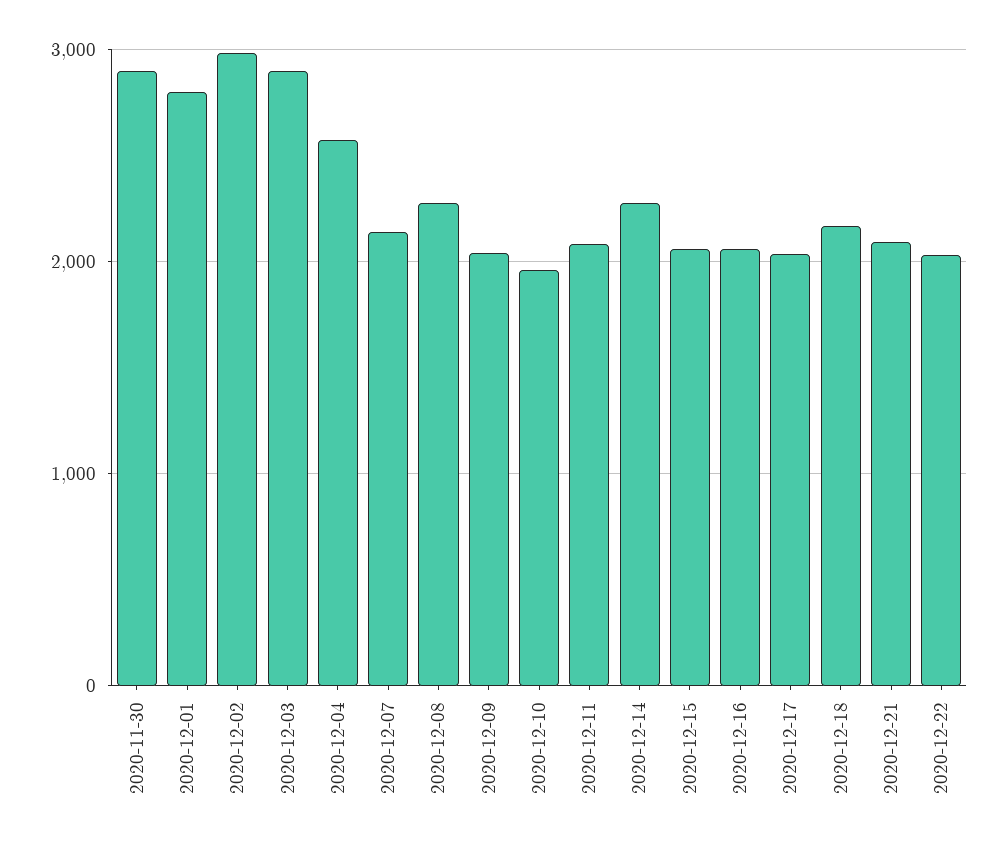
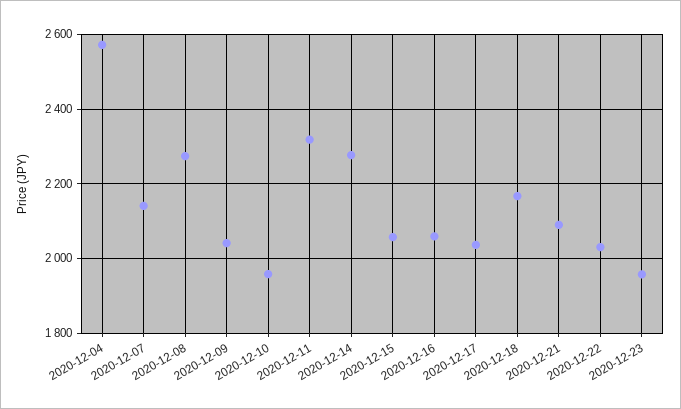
2020-11-30: 2900 -> none
2020-12-01: 2800 -> none
2020-12-02: 3000 -> none
2020-12-03: 2900 -> none
2020-12-11: 2100 -> 2320
2020-12-23: none -> 1960

